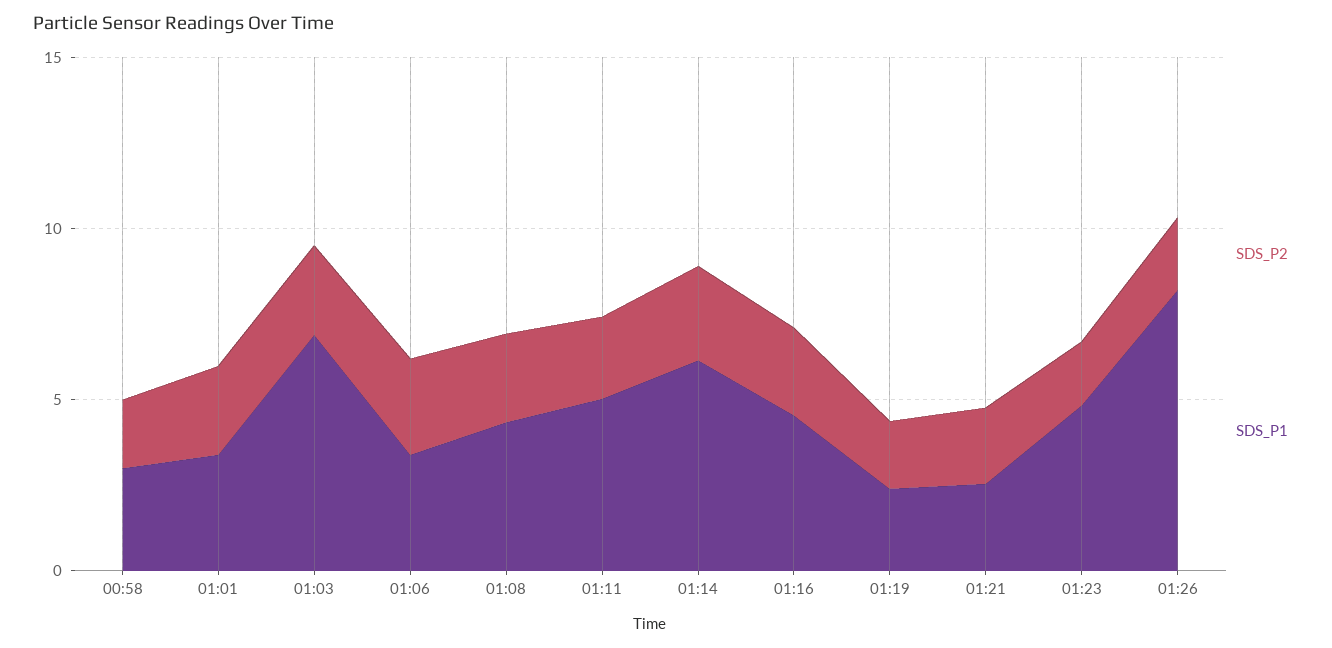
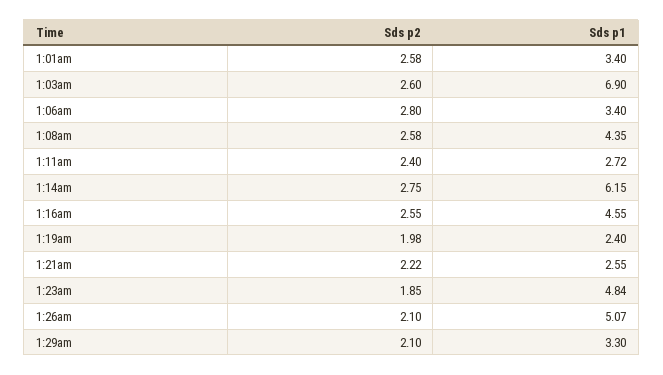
SDS_P2, 00:58: 2 -> none
SDS_P1, 00:58: 3 -> none
SDS_P1, 01:11: 5 -> 2.72
SDS_P1, 01:26: 8 -> 5.07
SDS_P2, 1:29am: none -> 2.1
SDS_P1, 1:29am: none -> 3.3

